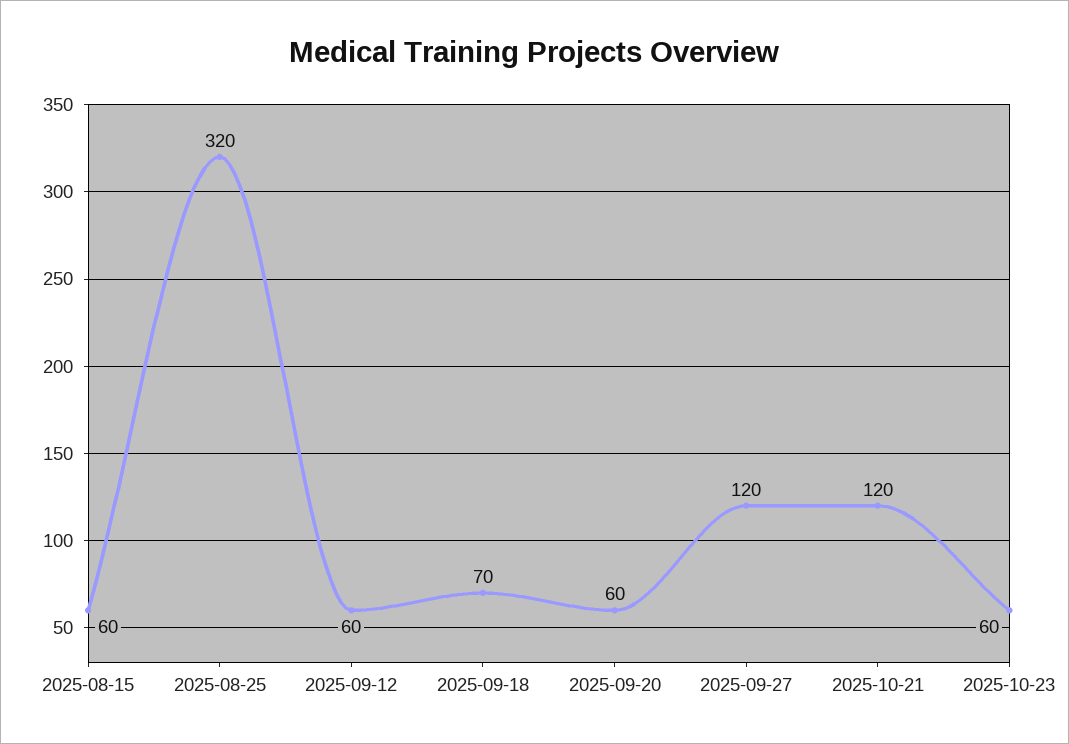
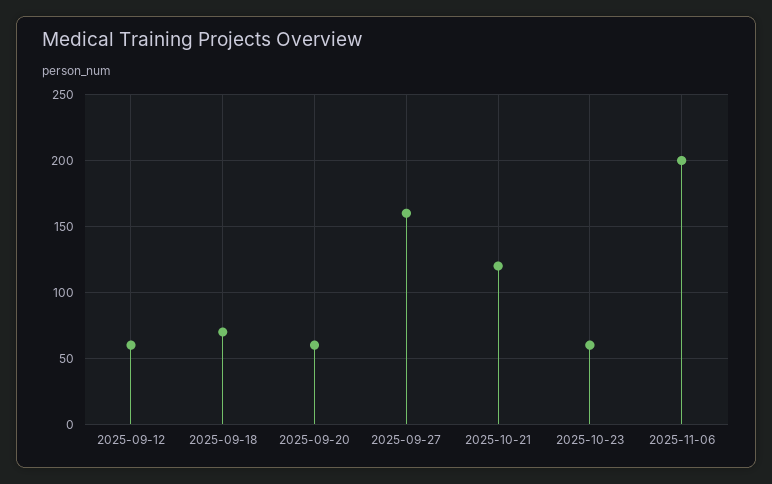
2025-08-15: 60 -> none
2025-08-25: 320 -> none
2025-09-27: 120 -> 160
2025-11-06: none -> 200

